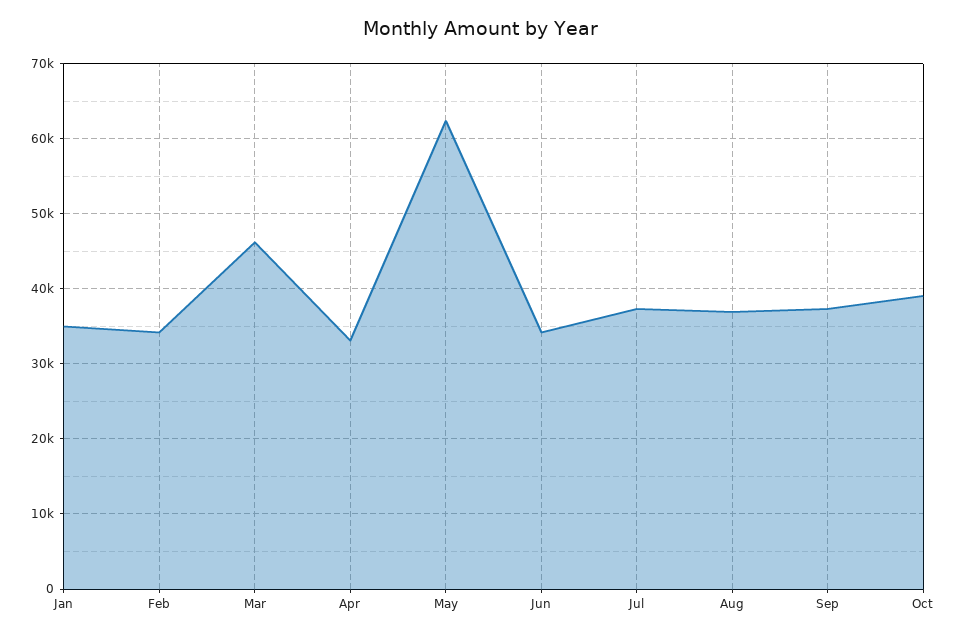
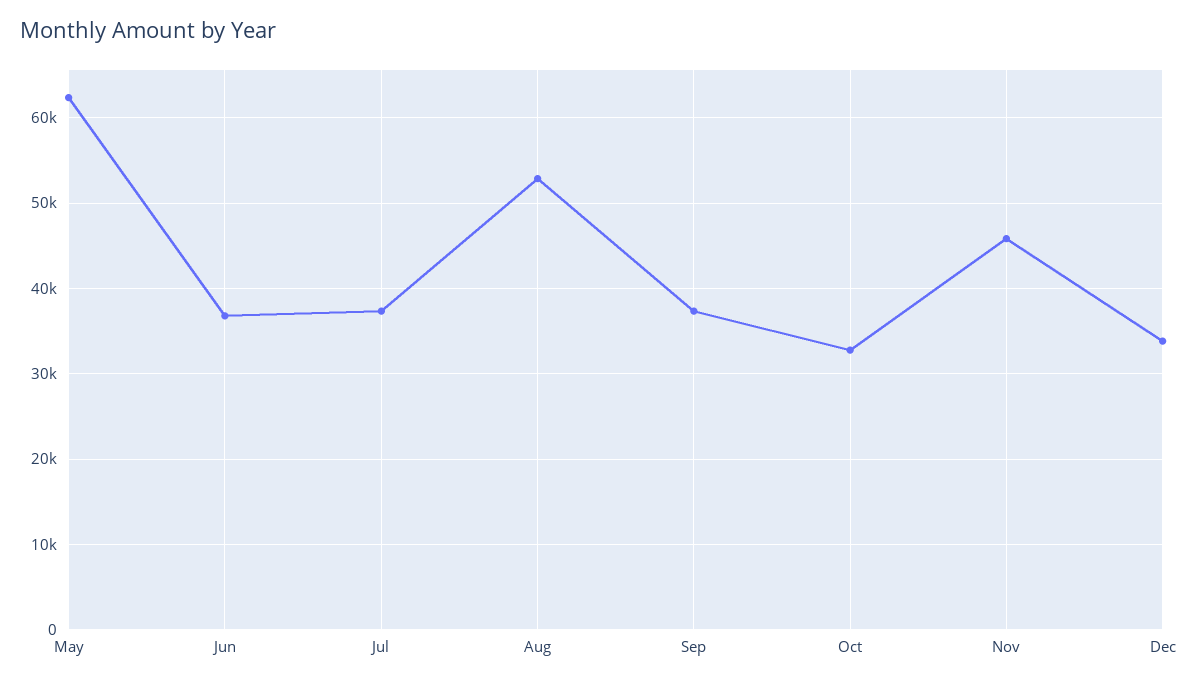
Jan: 35000 -> none
Feb: 34000 -> none
Mar: 46000 -> none
Apr: 33000 -> none
Jun: 34000 -> 37000
Aug: 37000 -> 53000
Oct: 39000 -> 33000
Nov: none -> 46000
Dec: none -> 34000

